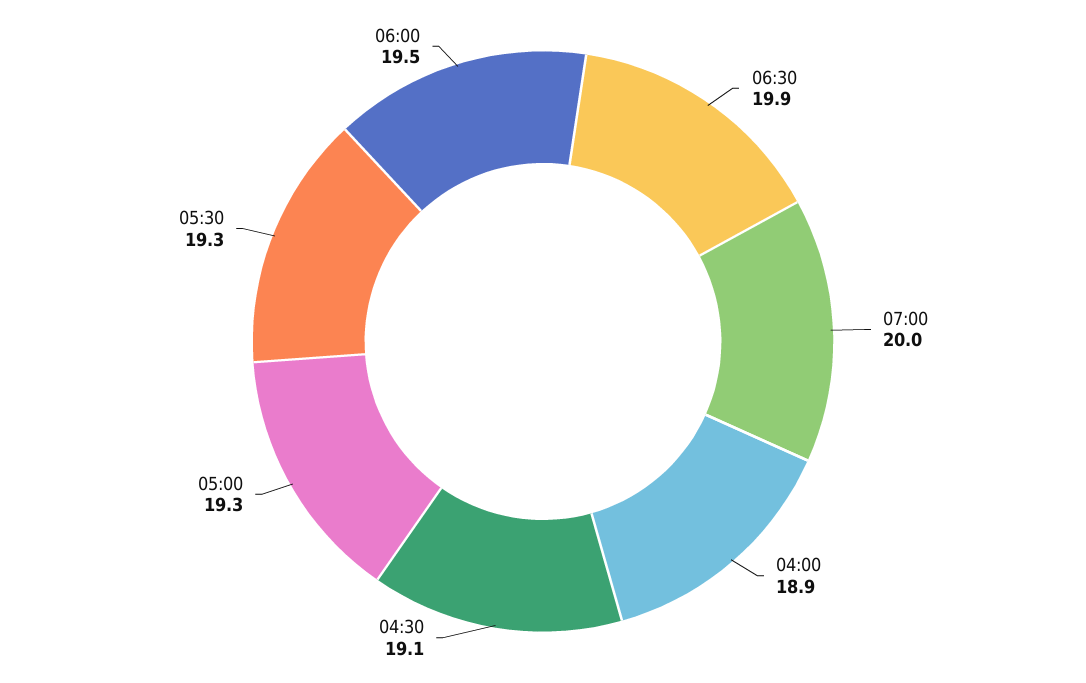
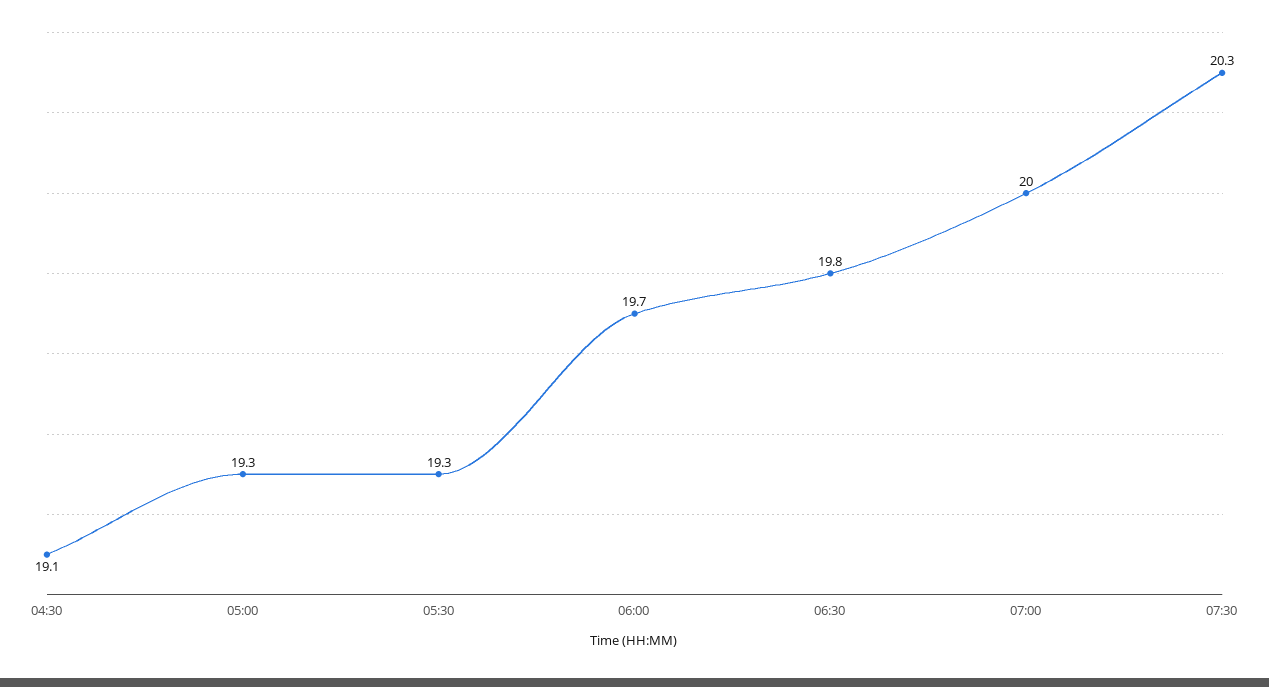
06:30: 19.9 -> 19.8
04:00: 18.9 -> none
06:00: 19.5 -> 19.7
07:30: none -> 20.3

